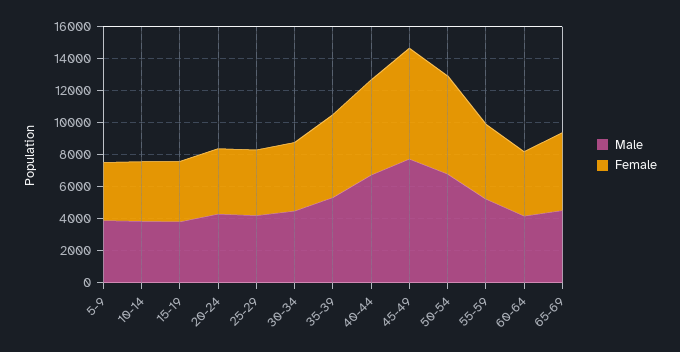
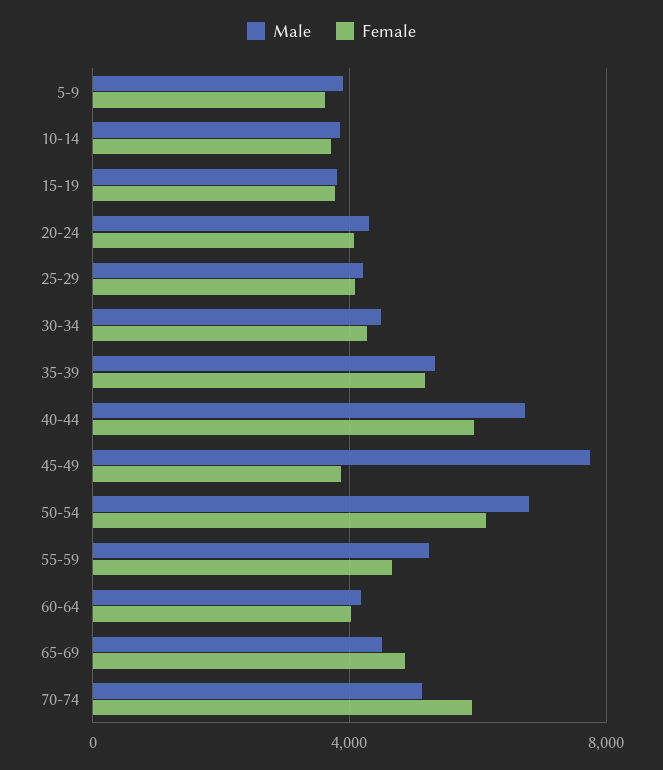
Female, 45-49: 7000 -> 4000
Male, 70-74: none -> 5000
Female, 70-74: none -> 6000

